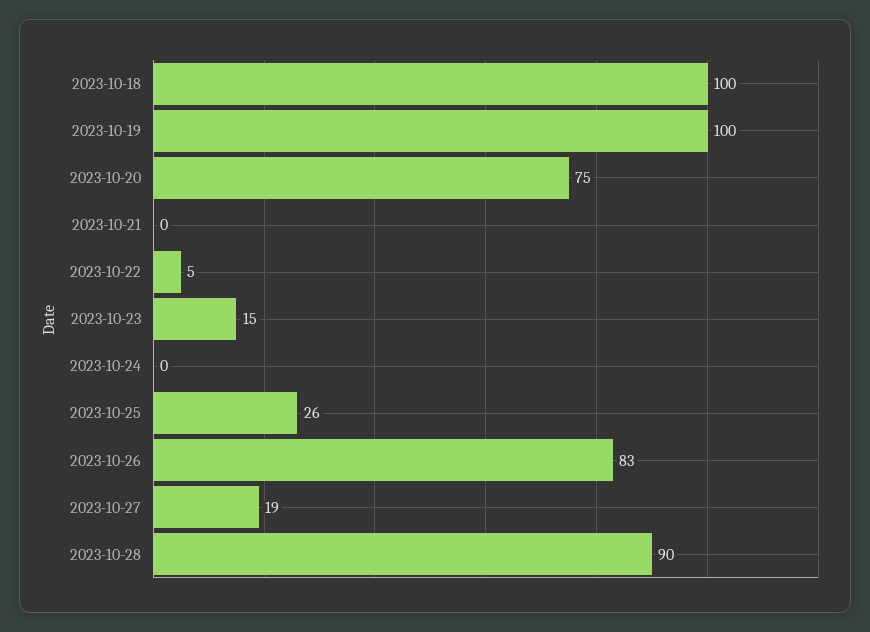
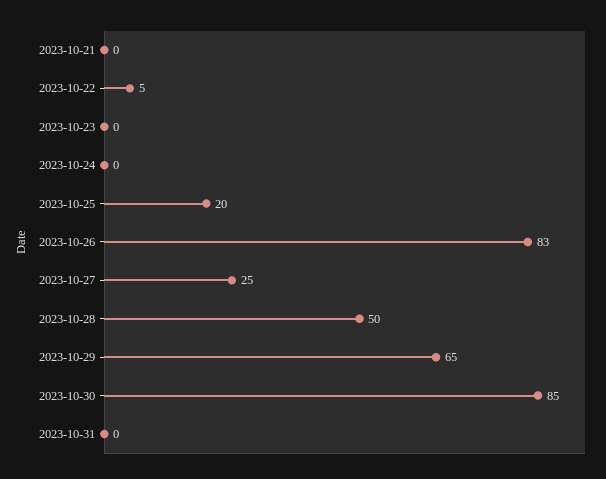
2023-10-18: 100 -> none
2023-10-19: 100 -> none
2023-10-20: 75 -> none
2023-10-23: 15 -> 0
2023-10-25: 26 -> 20
2023-10-27: 19 -> 25
2023-10-28: 90 -> 50
2023-10-29: none -> 65
2023-10-30: none -> 85
2023-10-31: none -> 0

